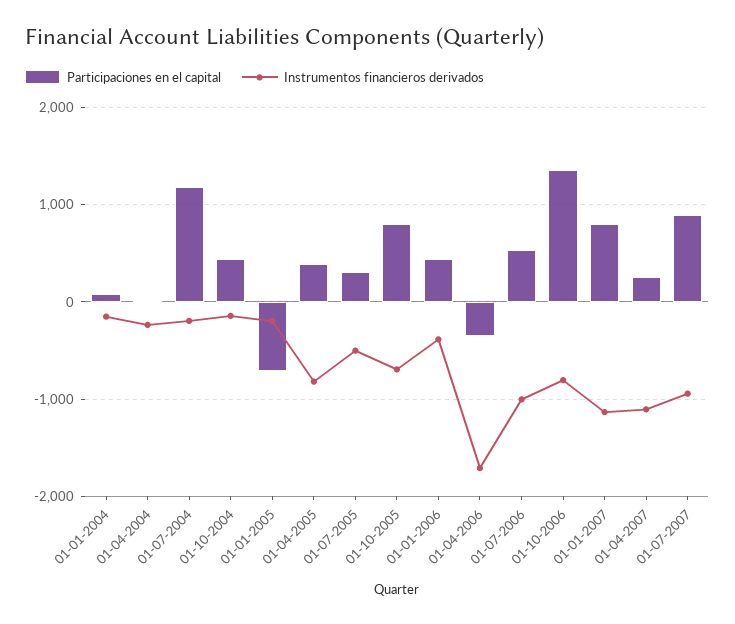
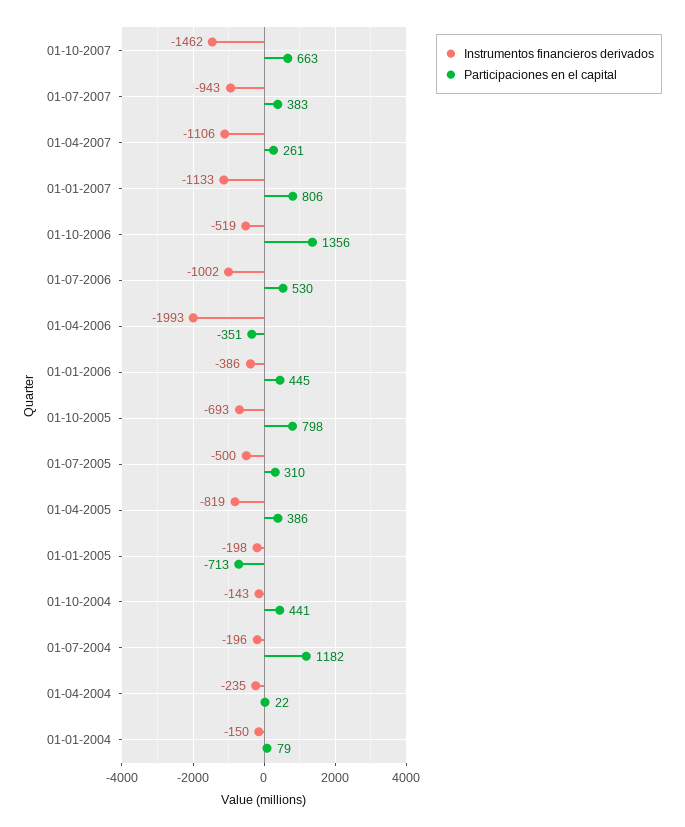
Instrumentos financieros derivados, 01-04-2006: -1700 -> -1993
Instrumentos financieros derivados, 01-10-2006: -800 -> -519
Participaciones en el capital, 01-07-2007: 900 -> 383
Instrumentos financieros derivados, 01-10-2007: none -> -1462
Participaciones en el capital, 01-10-2007: none -> 663

